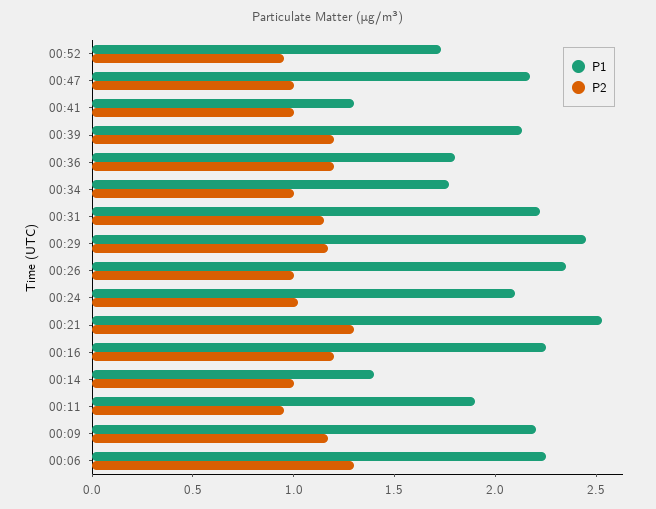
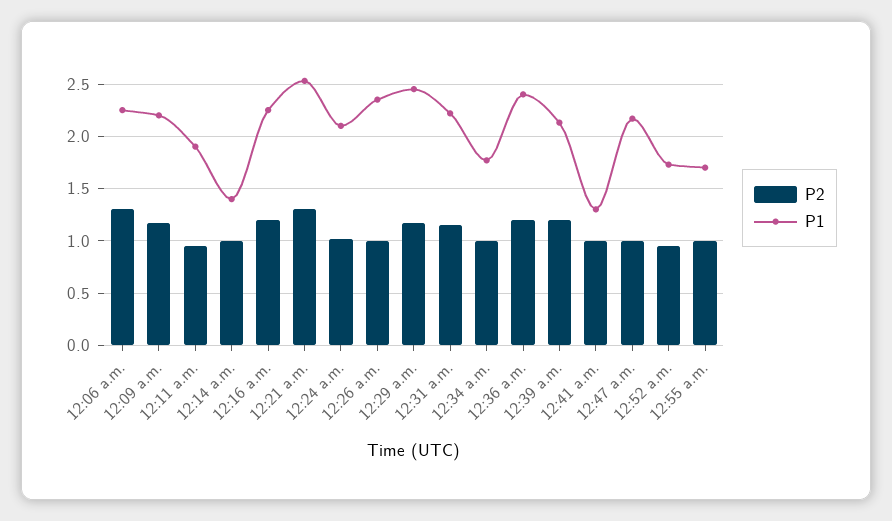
P1, 00:36: 1.8 -> 2.4
P2, 12:55 a.m.: none -> 1
P1, 12:55 a.m.: none -> 1.7

